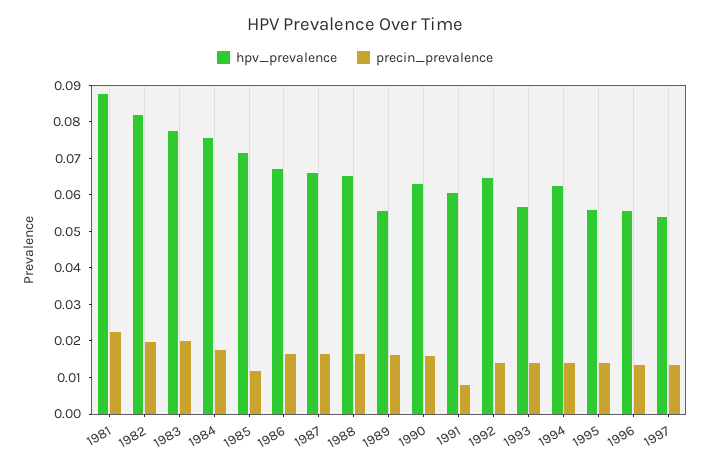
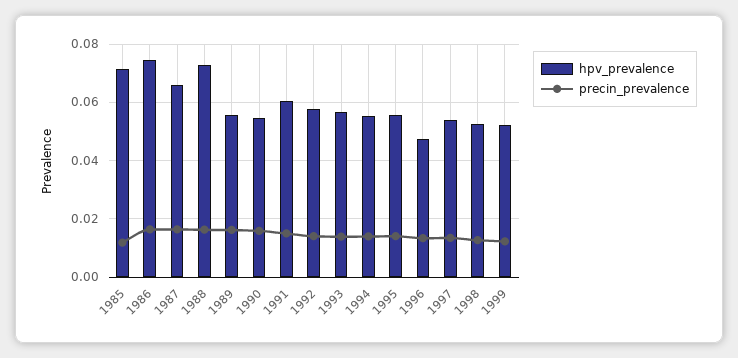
hpv_prevalence, 1981: 0.0875 -> none
precin_prevalence, 1981: 0.0225 -> none
hpv_prevalence, 1982: 0.0825 -> none
precin_prevalence, 1982: 0.02 -> none
hpv_prevalence, 1983: 0.0775 -> none
precin_prevalence, 1983: 0.02 -> none
hpv_prevalence, 1984: 0.075 -> none
precin_prevalence, 1984: 0.0175 -> none
hpv_prevalence, 1986: 0.0675 -> 0.075
hpv_prevalence, 1988: 0.065 -> 0.0725
hpv_prevalence, 1990: 0.0625 -> 0.055
precin_prevalence, 1991: 0.0075 -> 0.015
hpv_prevalence, 1992: 0.065 -> 0.0575
hpv_prevalence, 1994: 0.0625 -> 0.055
hpv_prevalence, 1996: 0.055 -> 0.0475
hpv_prevalence, 1998: none -> 0.0525
precin_prevalence, 1998: none -> 0.0125
hpv_prevalence, 1999: none -> 0.0525
precin_prevalence, 1999: none -> 0.0125

